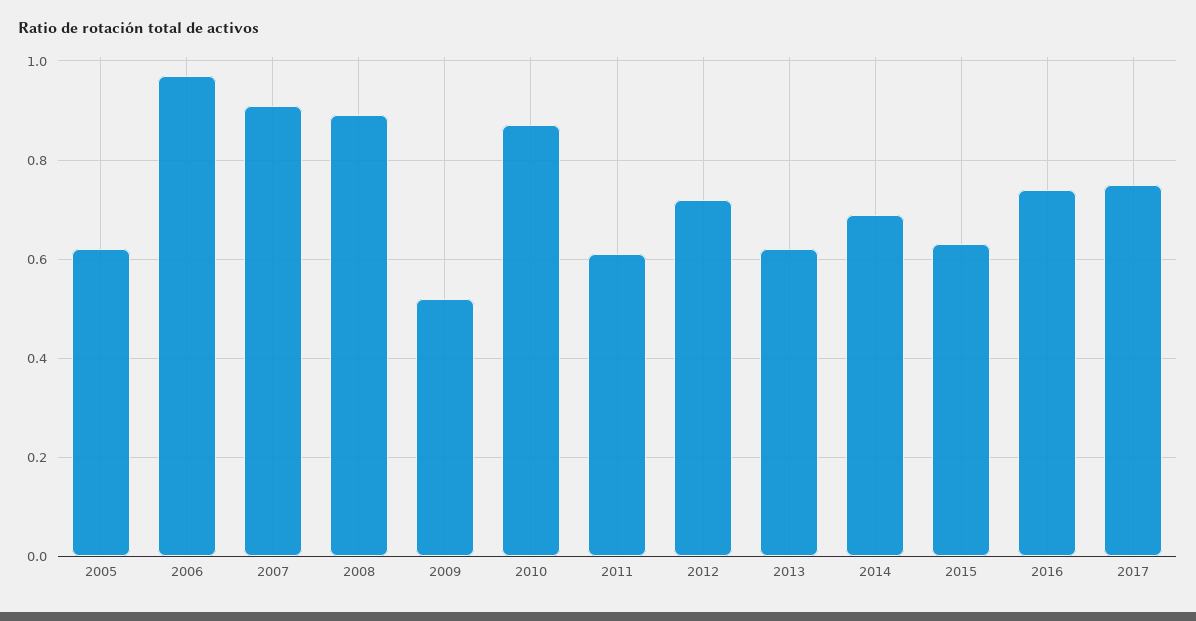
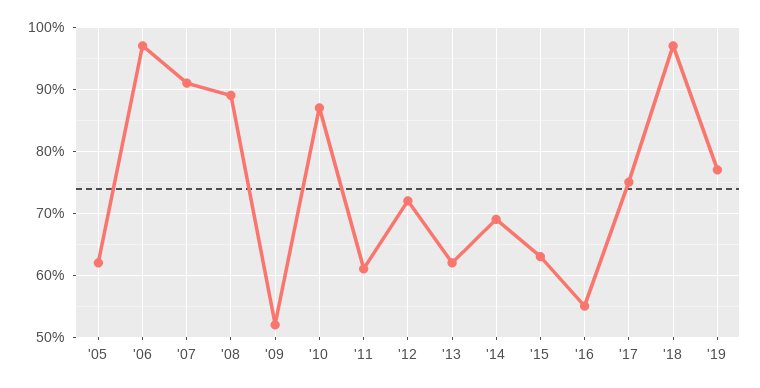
2016: 0.75 -> 0.55
'18: none -> 0.97
'19: none -> 0.77

